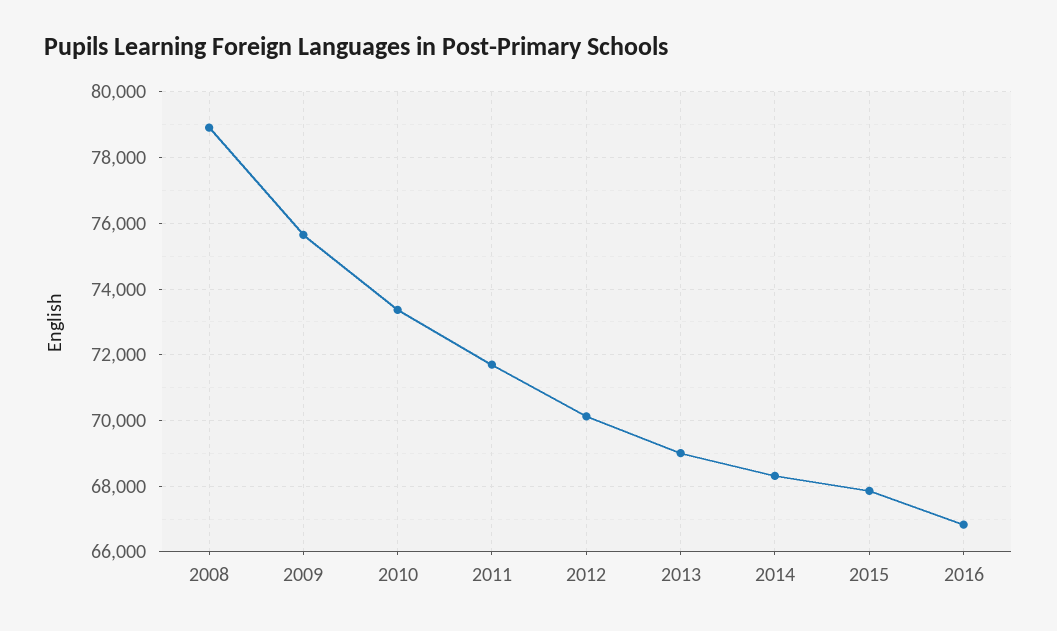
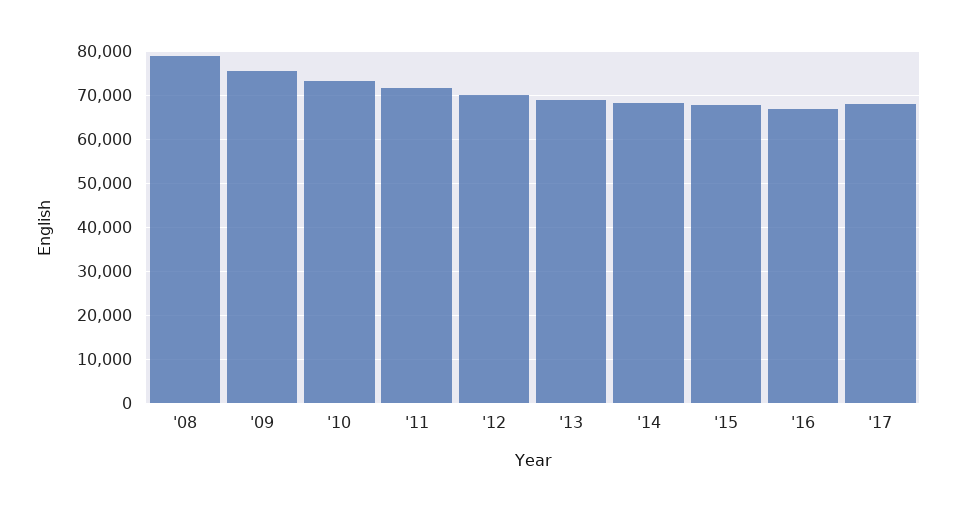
'17: none -> 68000

